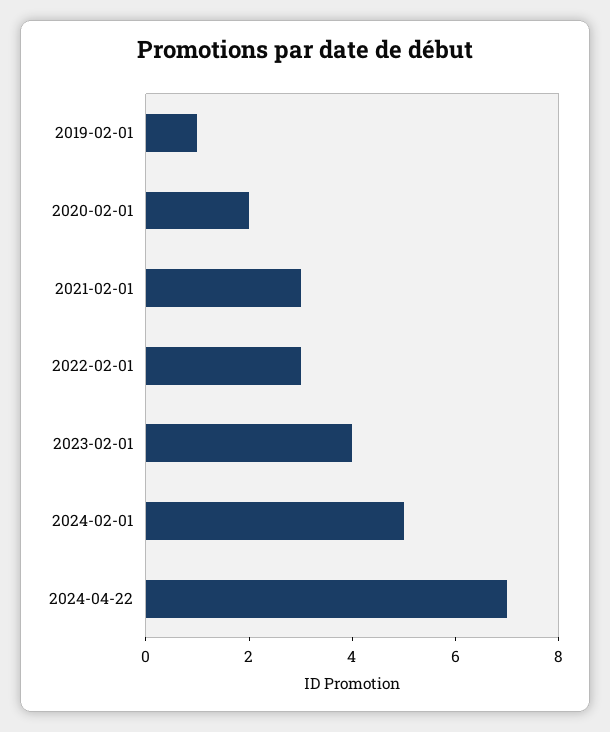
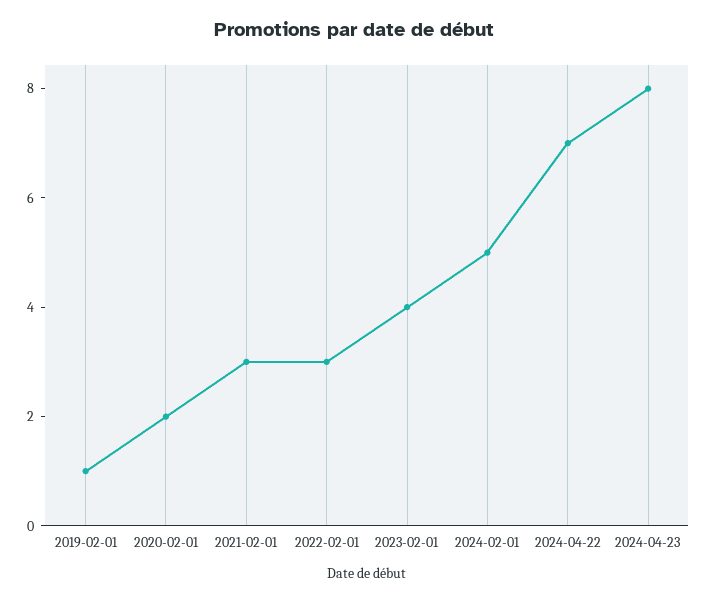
2024-04-23: none -> 8

